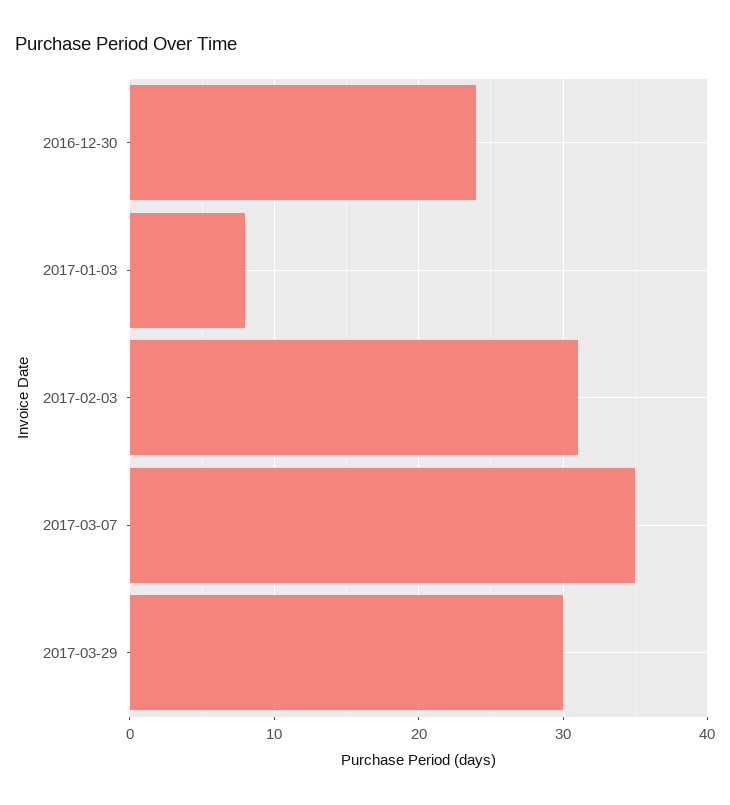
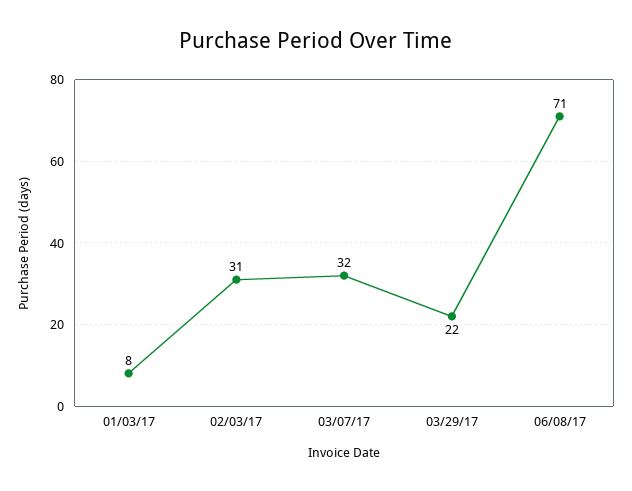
2016-12-30: 24 -> none
2017-03-07: 35 -> 32
2017-03-29: 30 -> 22
06/08/17: none -> 71

